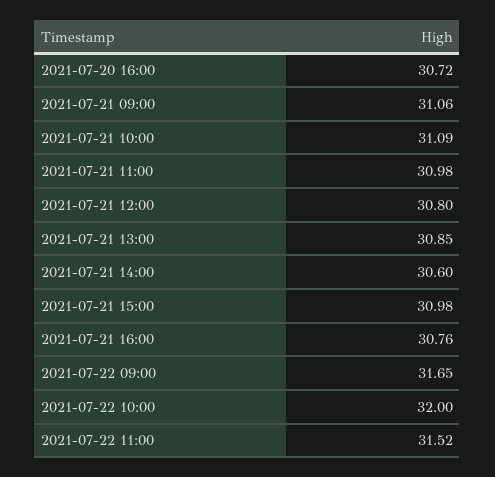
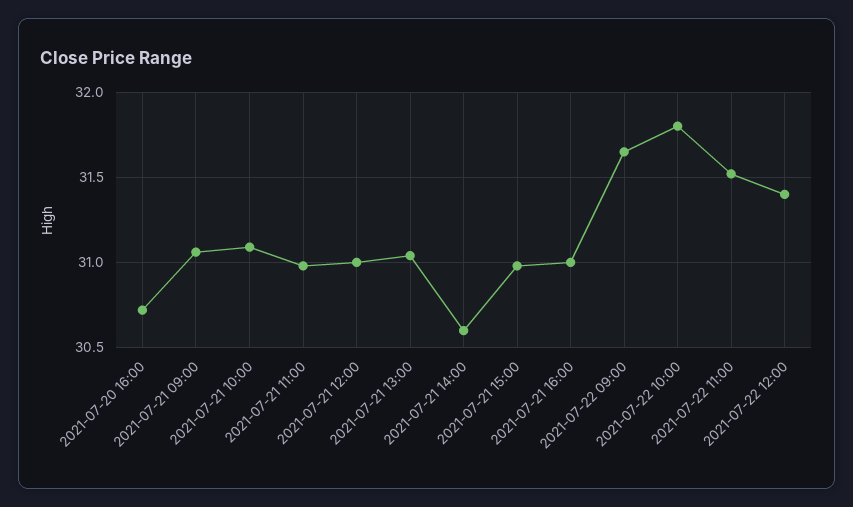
2021-07-21 12:00: 30.8 -> 31
2021-07-21 13:00: 30.85 -> 31.05
2021-07-21 16:00: 30.76 -> 31
2021-07-22 10:00: 32 -> 31.8
2021-07-22 12:00: none -> 31.4

